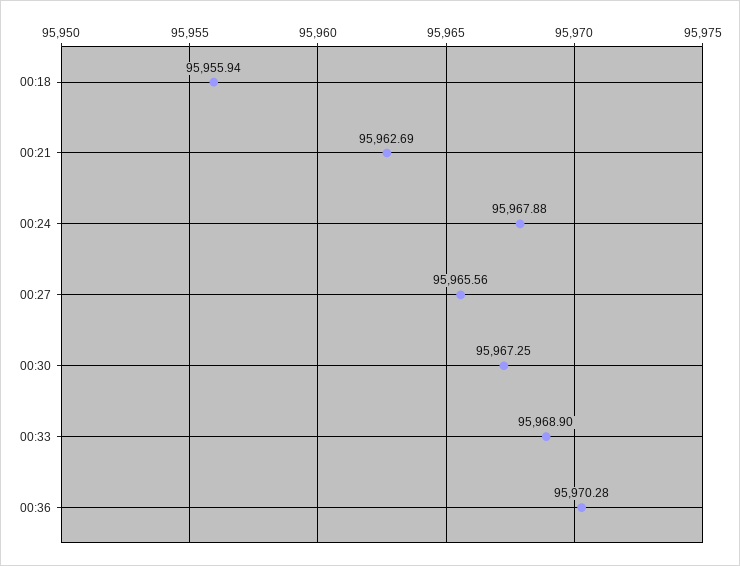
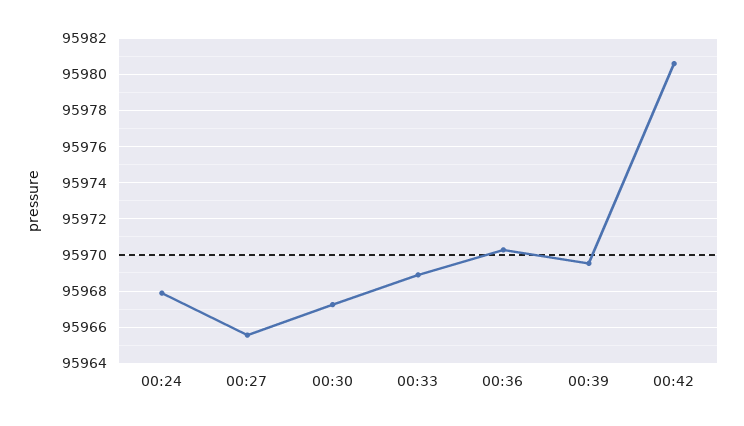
00:18: 95955.94 -> none
00:21: 95962.69 -> none
00:39: none -> 95969.5
00:42: none -> 95980.5

